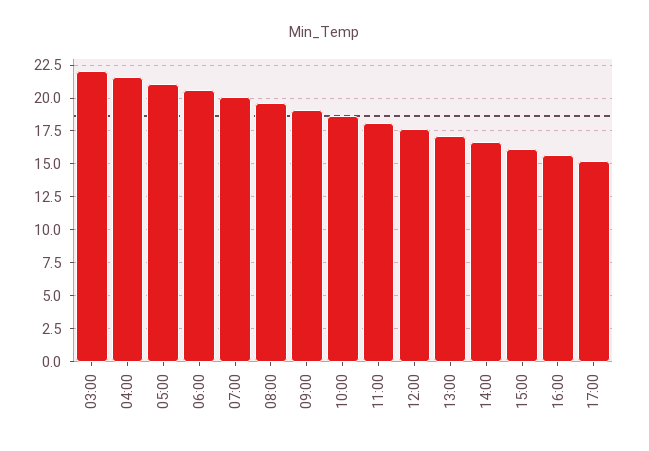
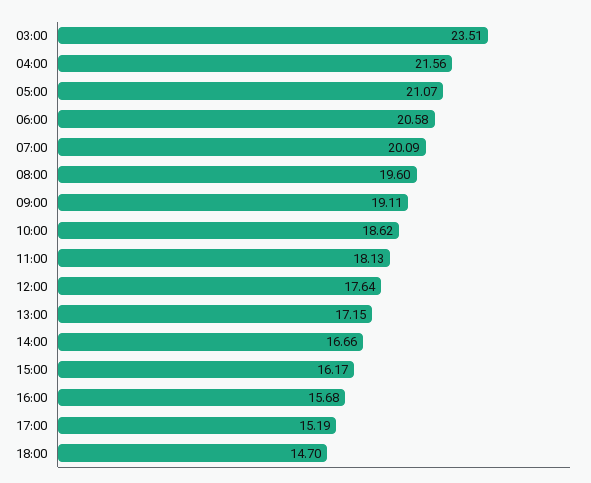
03:00: 22 -> 23.51
18:00: none -> 14.7

